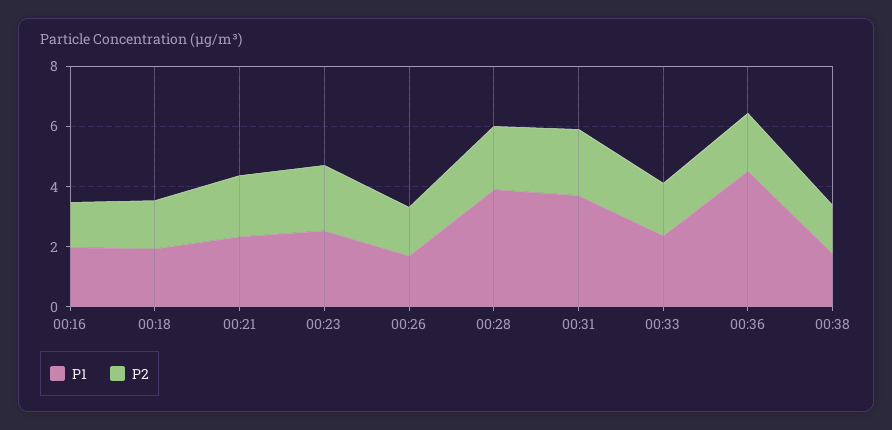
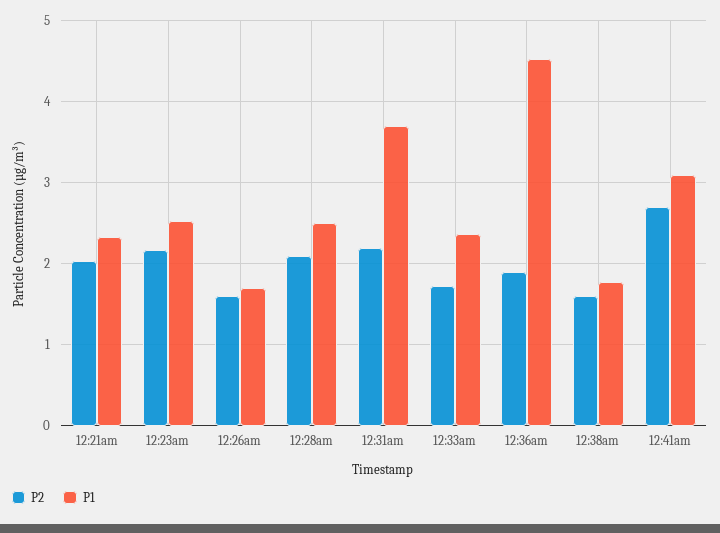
P1, 00:16: 2 -> none
P2, 00:16: 1.5 -> none
P1, 00:18: 2 -> none
P2, 00:18: 1.5 -> none
P1, 00:28: 4 -> 2.5
P2, 12:41am: none -> 2.7
P1, 12:41am: none -> 3.1

